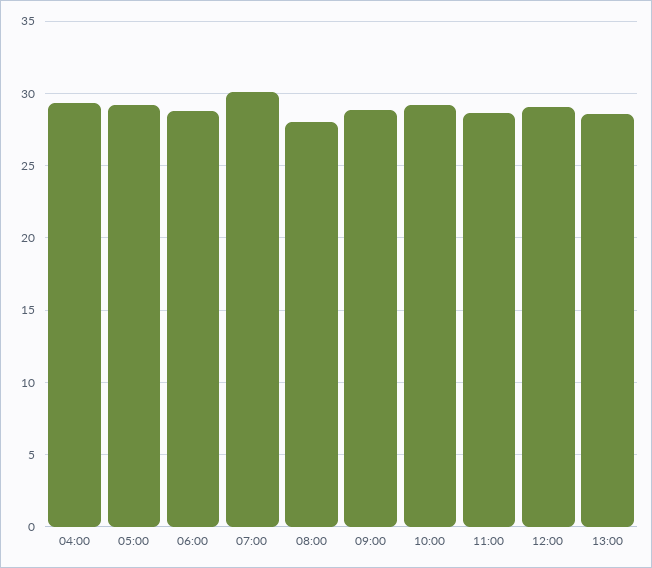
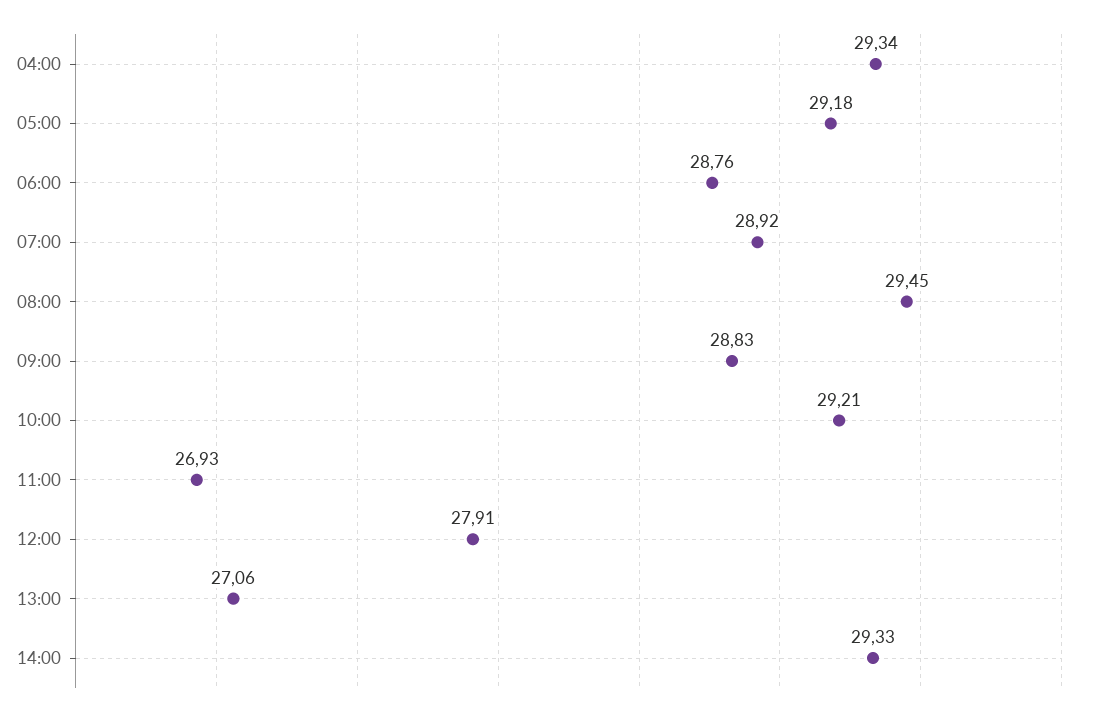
07:00: 30 -> 28.92
08:00: 28 -> 29.45
11:00: 28.5 -> 26.93
12:00: 29 -> 27.91
13:00: 28.5 -> 27.06
14:00: none -> 29.33

